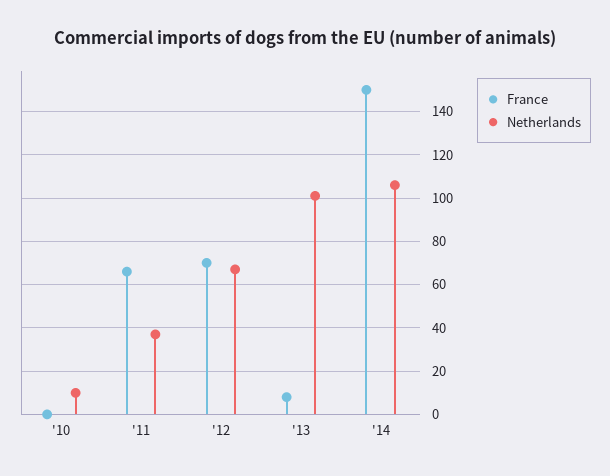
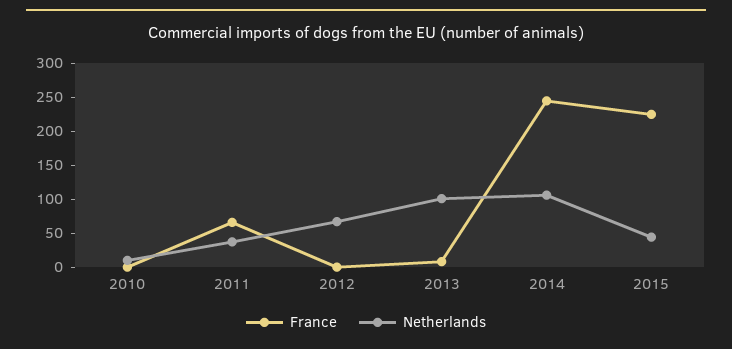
France, '12: 70 -> 0
France, '14: 150 -> 250
France, 2015: none -> 225
Netherlands, 2015: none -> 50

